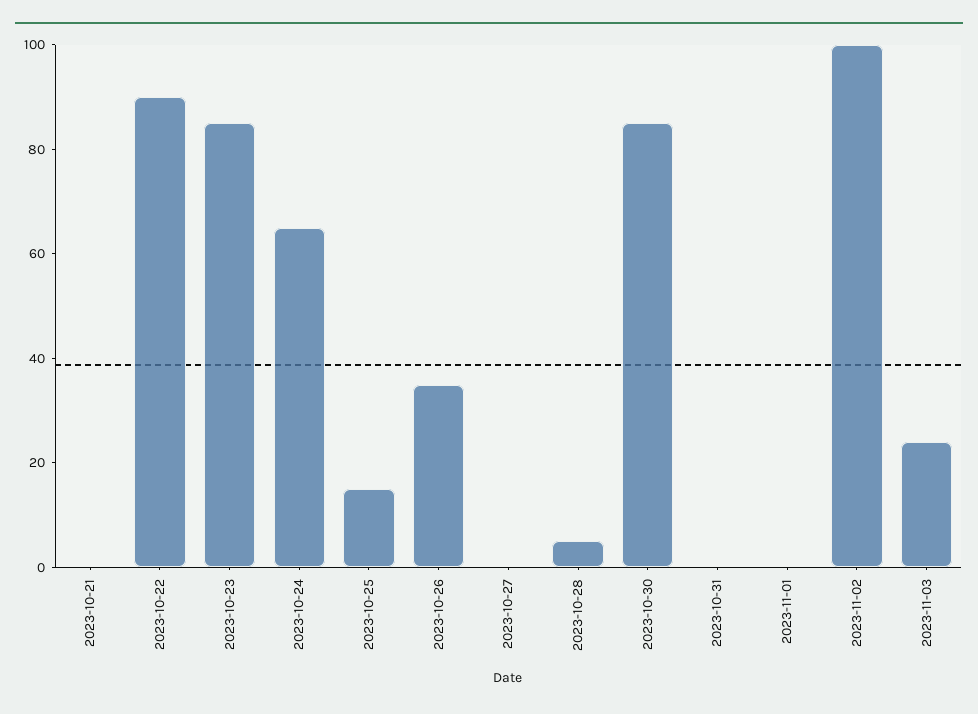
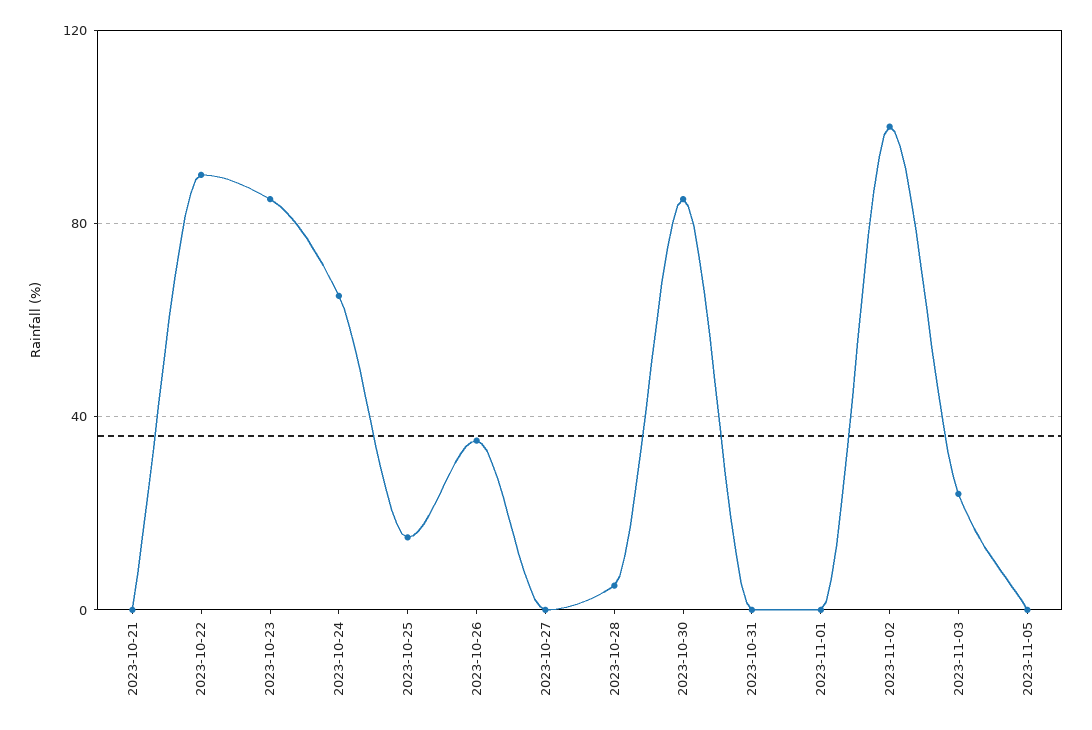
2023-11-05: none -> 0

